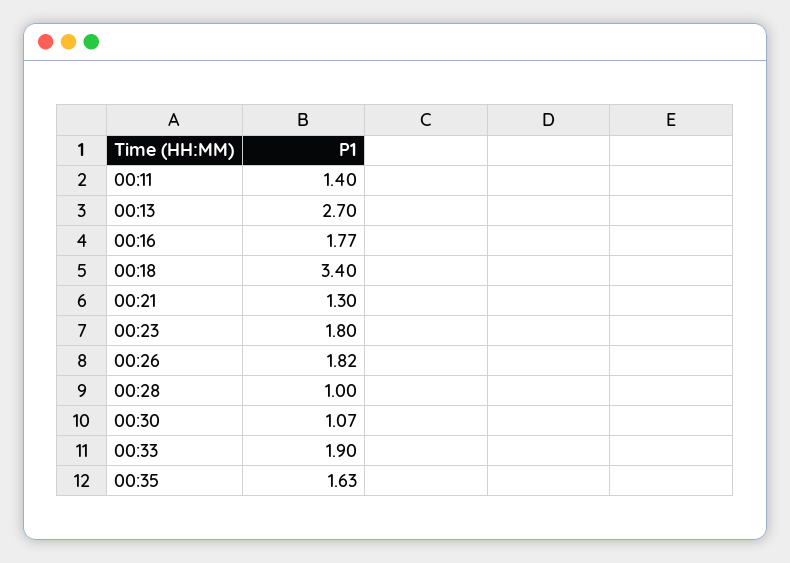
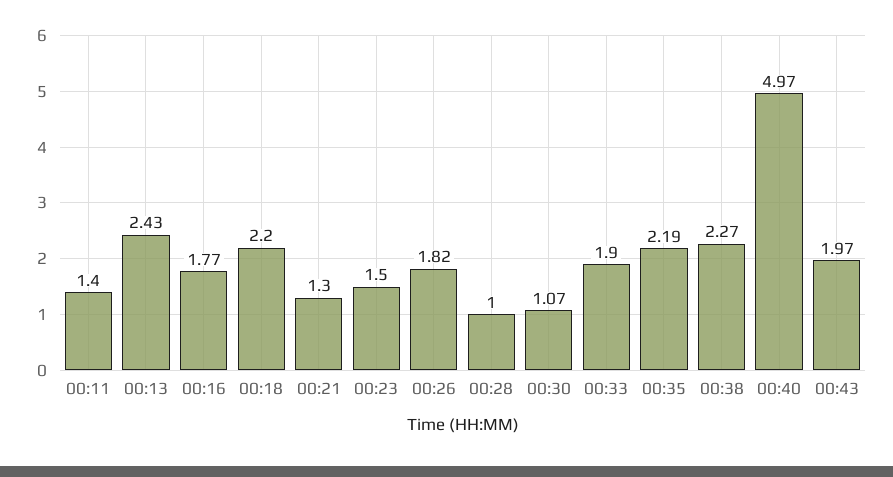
00:13: 2.7 -> 2.43
00:18: 3.4 -> 2.2
00:23: 1.8 -> 1.5
00:35: 1.63 -> 2.19
00:38: none -> 2.27
00:40: none -> 4.97
00:43: none -> 1.97

